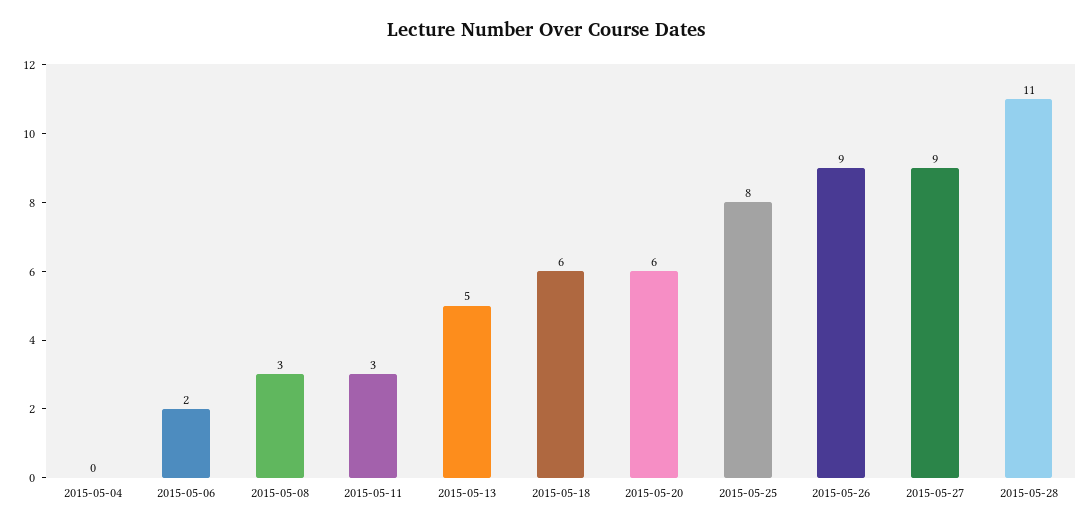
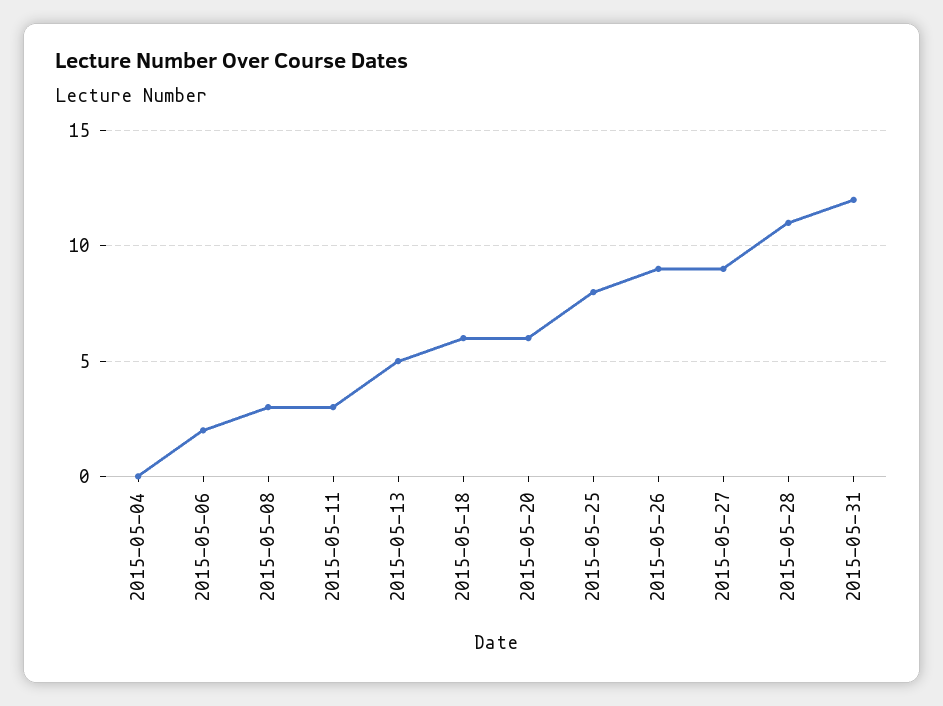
2015-05-31: none -> 12

